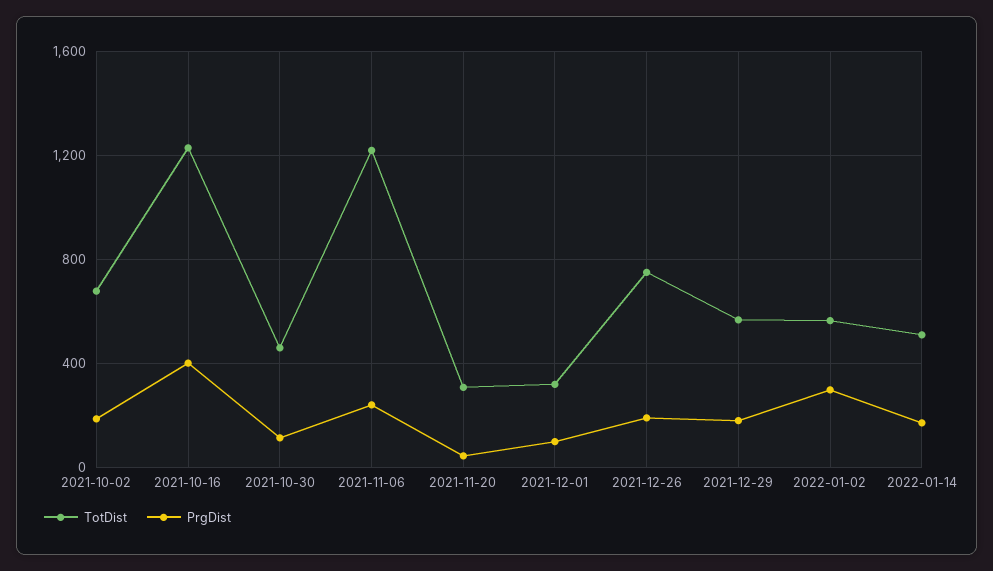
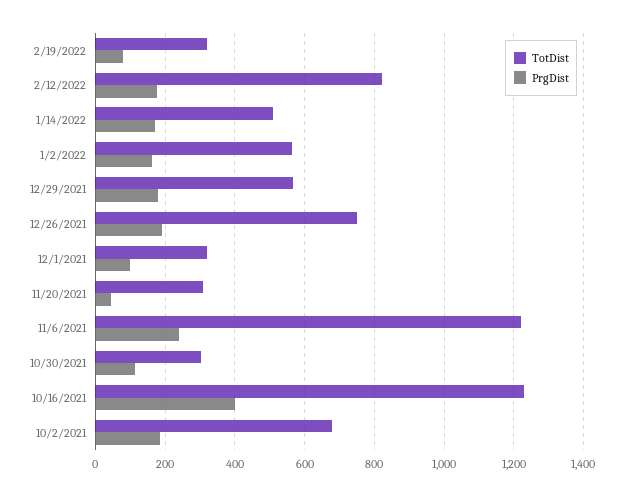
TotDist, 2021-10-30: 450 -> 300
PrgDist, 2022-01-02: 300 -> 160
TotDist, 2/19/2022: none -> 320
PrgDist, 2/19/2022: none -> 80
TotDist, 2/12/2022: none -> 820
PrgDist, 2/12/2022: none -> 180

